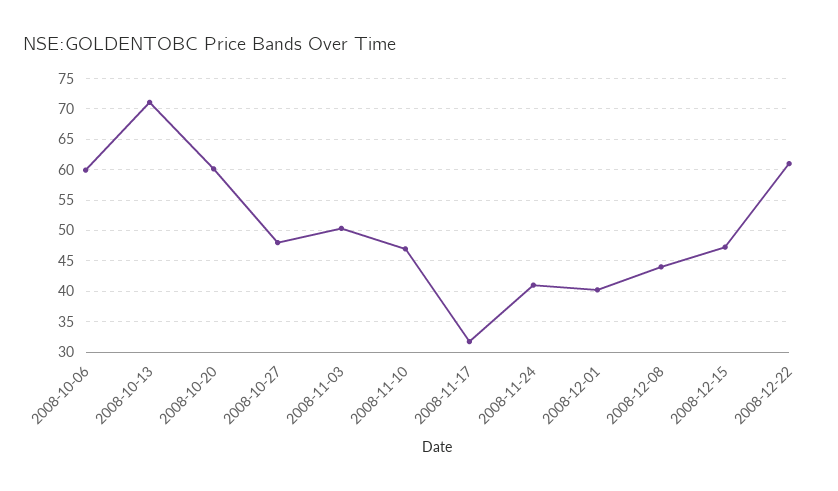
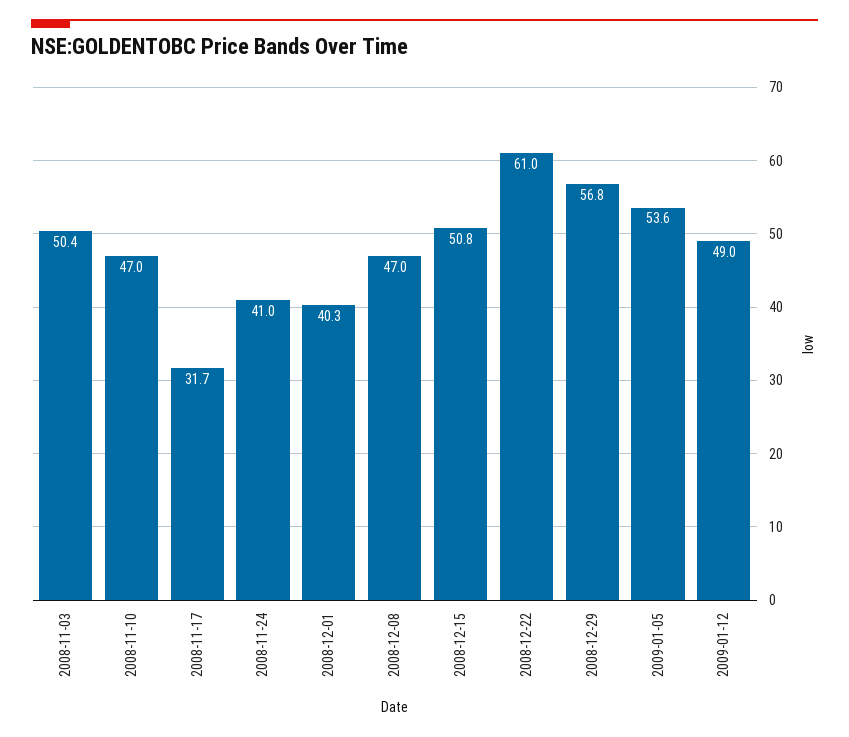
2008-10-06: 60 -> none
2008-10-13: 71 -> none
2008-10-20: 60 -> none
2008-10-27: 48 -> none
2008-12-08: 44 -> 47
2008-12-15: 47 -> 50.8
2008-12-29: none -> 56.8
2009-01-05: none -> 53.6
2009-01-12: none -> 49

